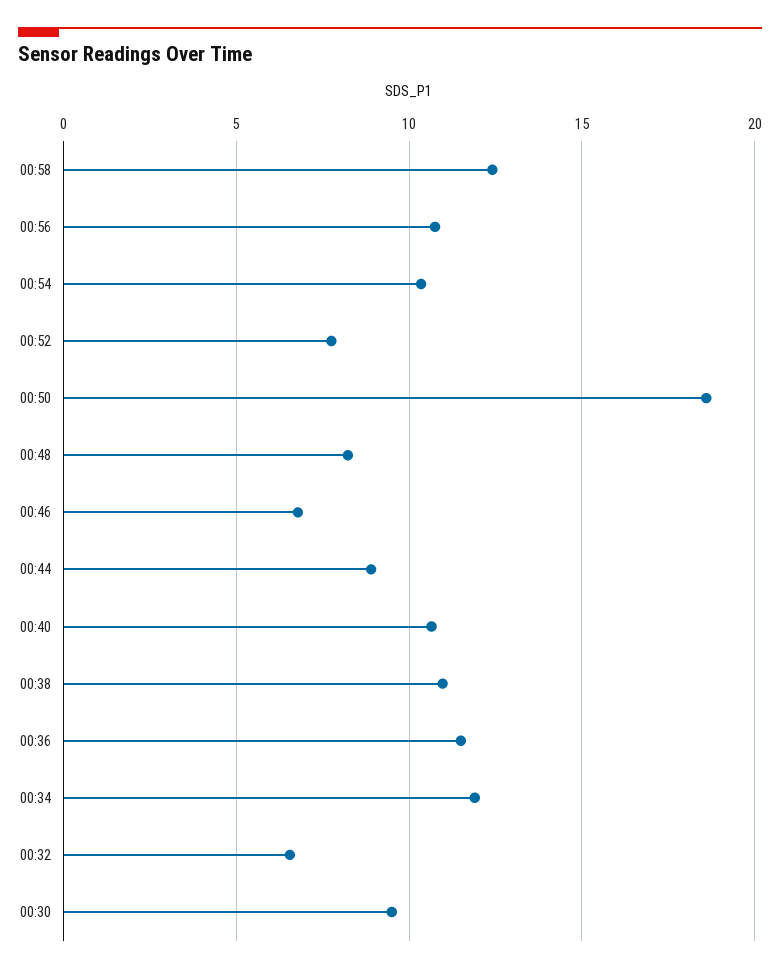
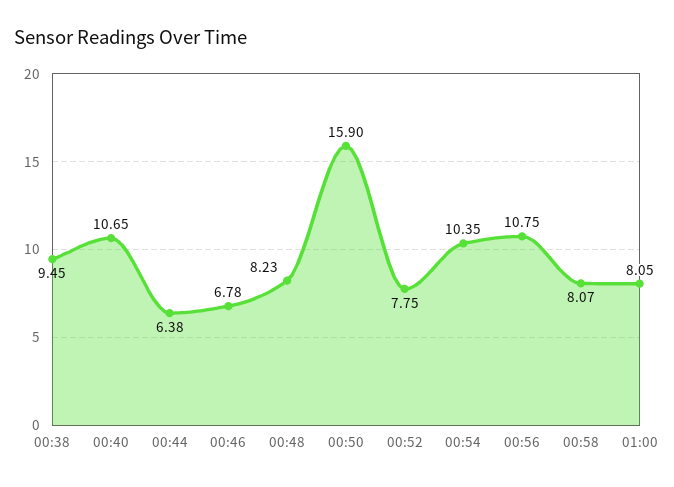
00:58: 12.5 -> 8.07
00:50: 18.5 -> 15.9
00:44: 9 -> 6.38
00:38: 11 -> 9.45
00:36: 11.5 -> none
00:34: 12 -> none
00:32: 6.5 -> none
00:30: 9.5 -> none
01:00: none -> 8.05

